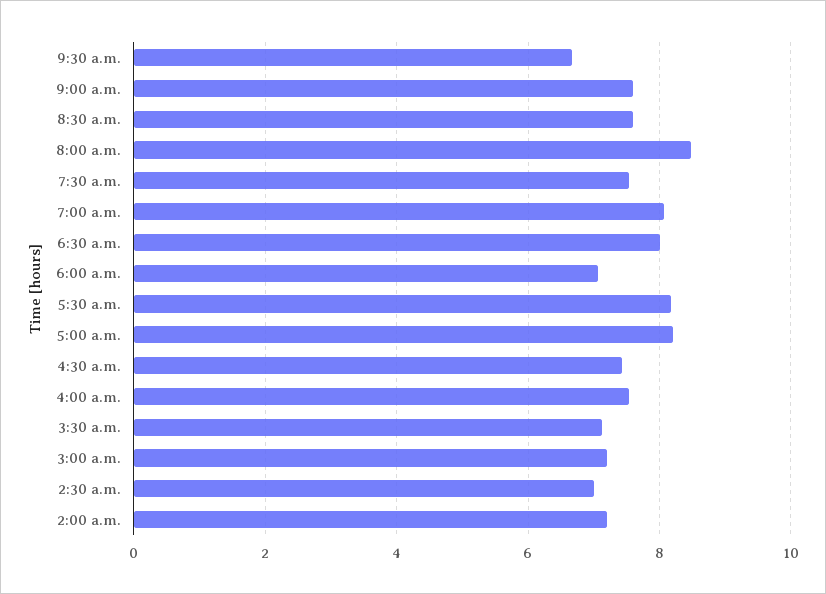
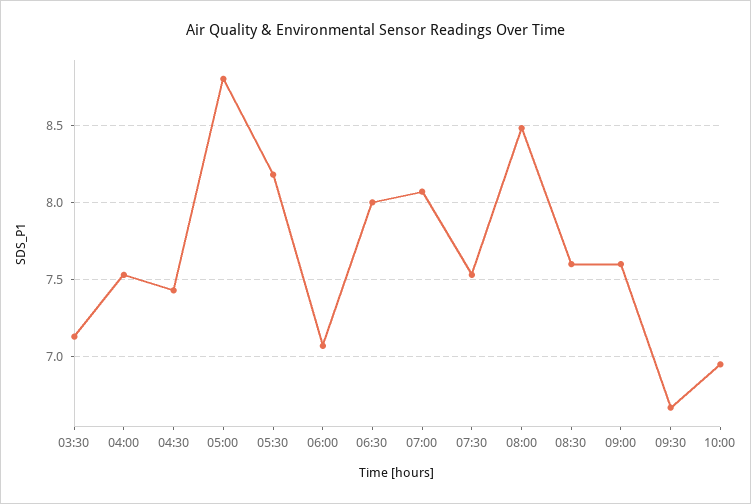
5:00 a.m.: 8.2 -> 8.8
3:00 a.m.: 7.2 -> none
2:30 a.m.: 7 -> none
2:00 a.m.: 7.2 -> none
10:00: none -> 6.95

